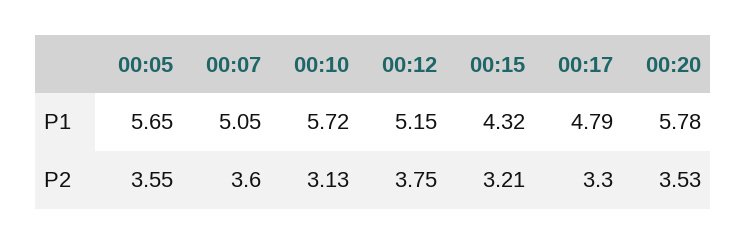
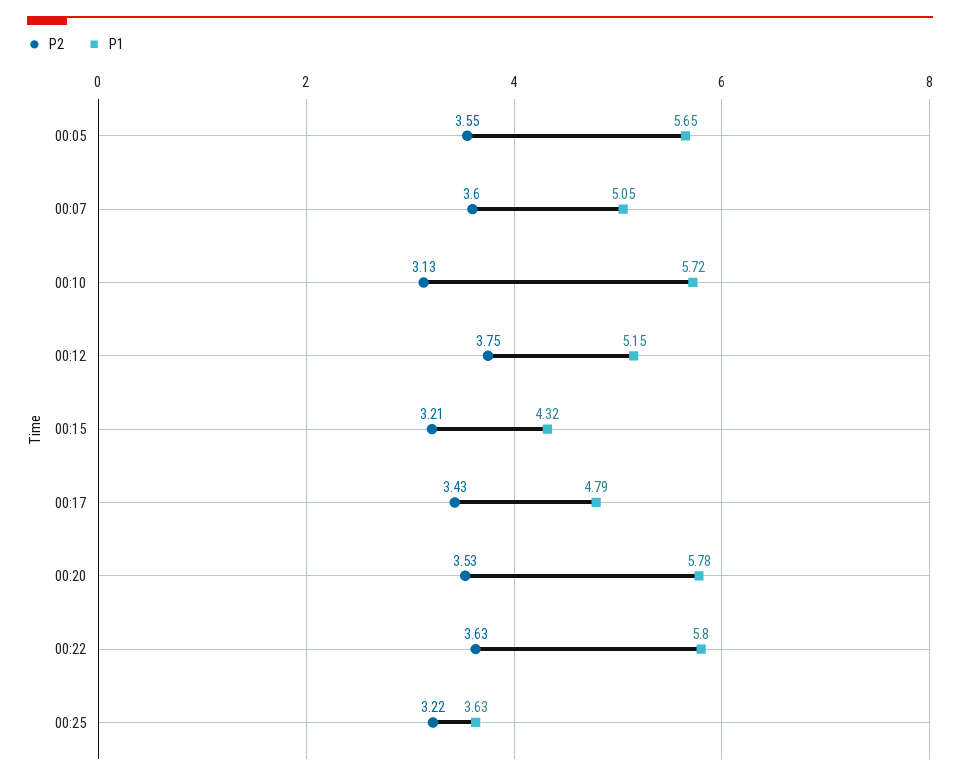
P2, 00:17: 3.3 -> 3.43
P2, 00:22: none -> 3.63
P1, 00:22: none -> 5.8
P2, 00:25: none -> 3.22
P1, 00:25: none -> 3.63

